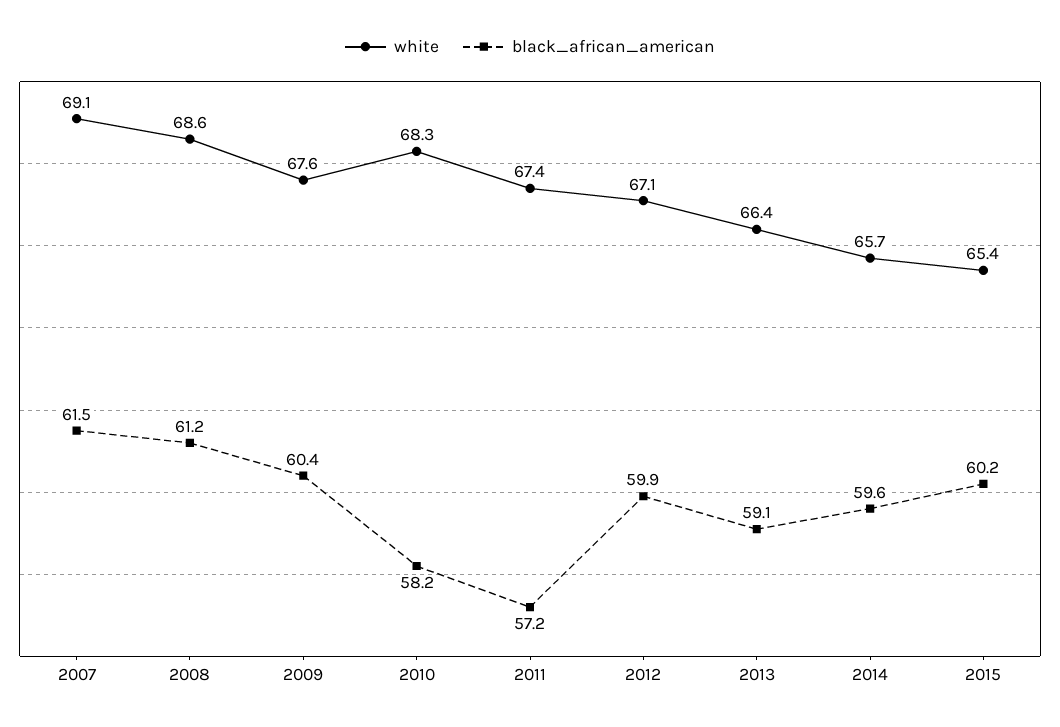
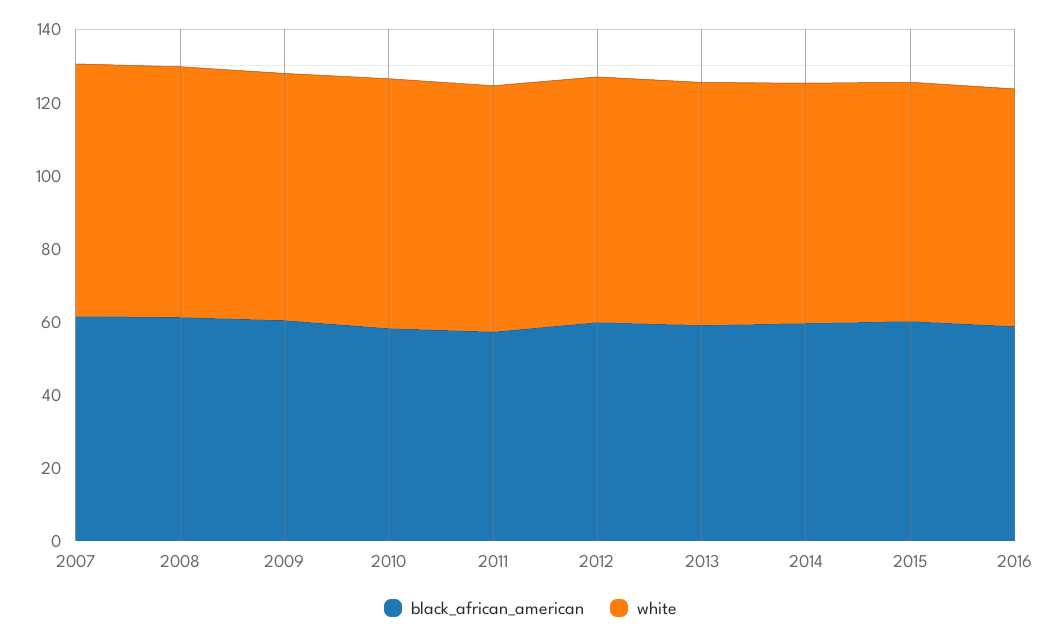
black_african_american, 2016: none -> 60
white, 2016: none -> 65

